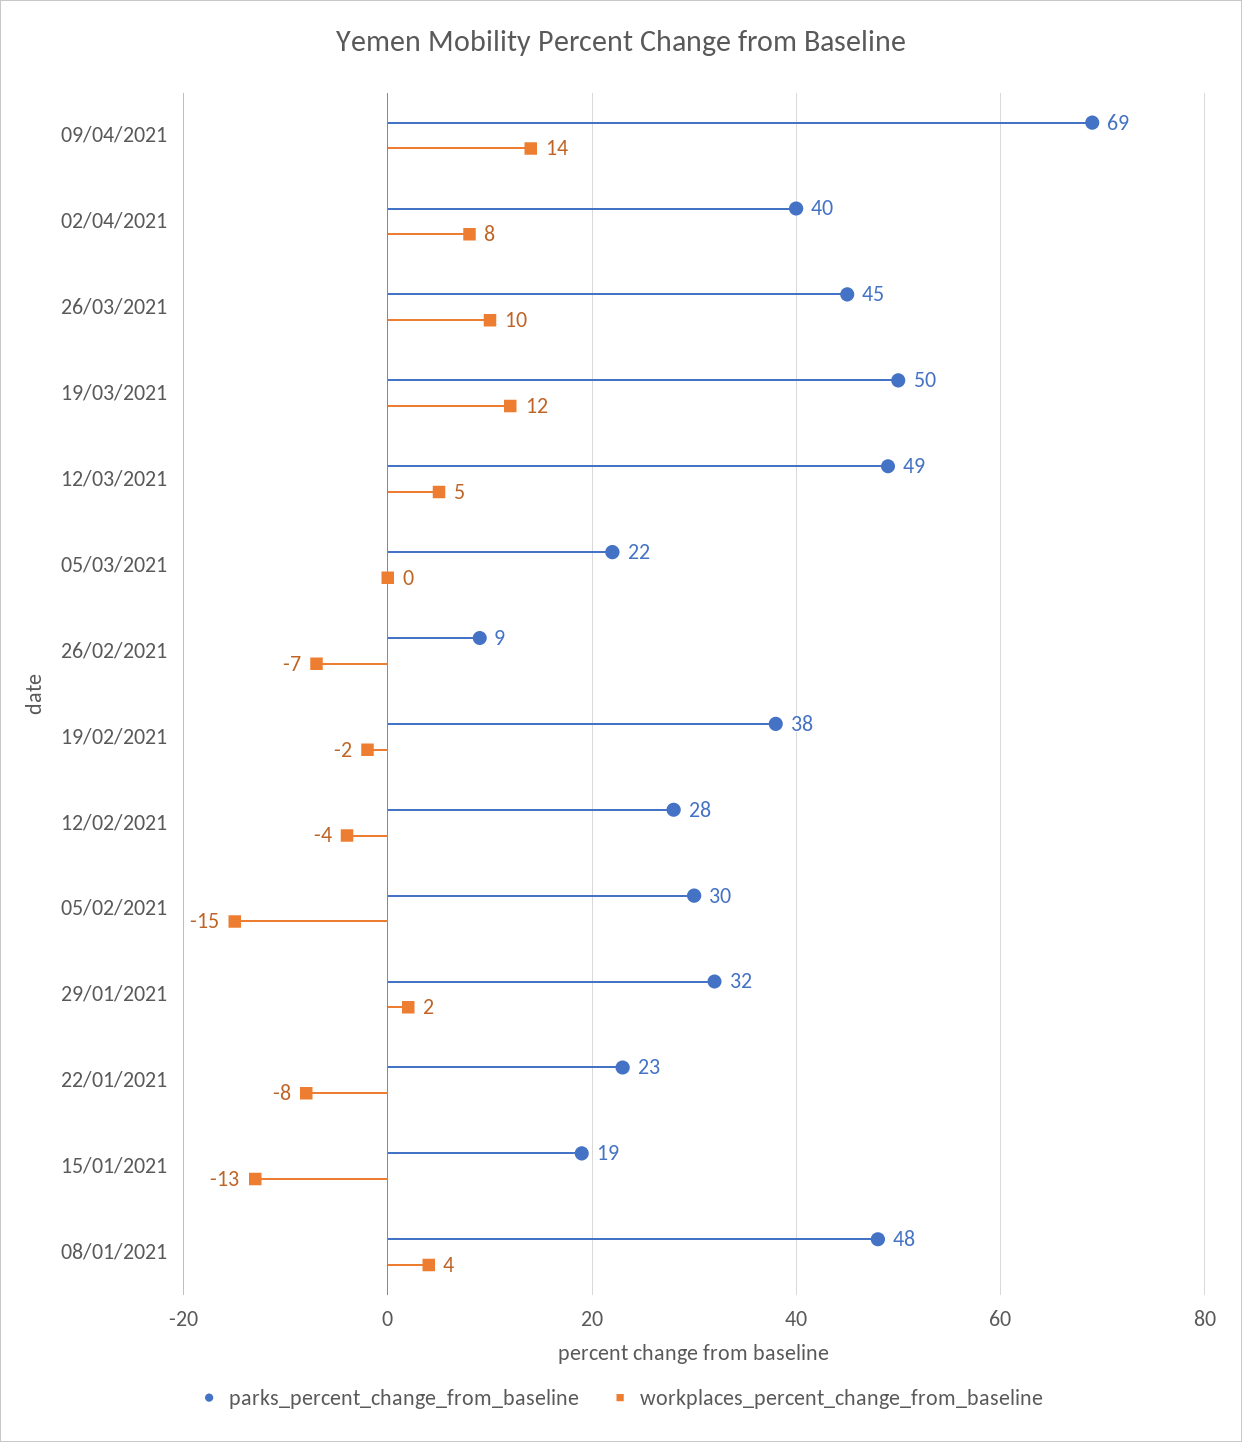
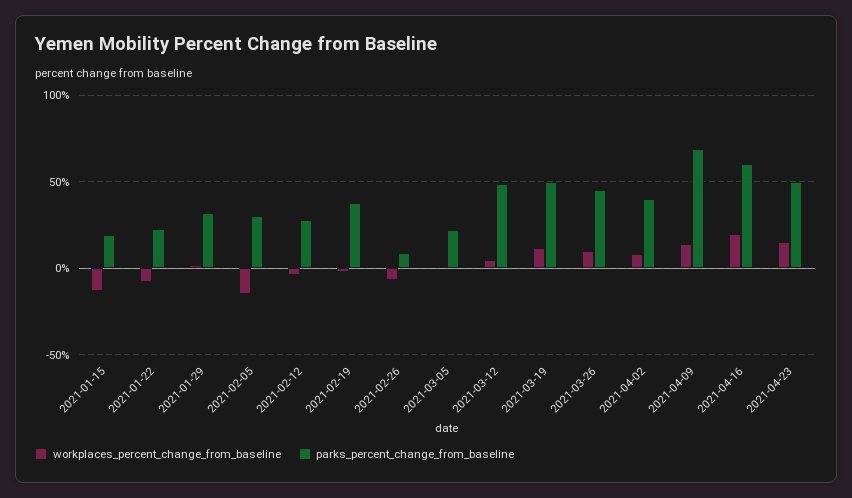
parks_percent_change_from_baseline, 08/01/2021: 48 -> none
workplaces_percent_change_from_baseline, 08/01/2021: 4 -> none
workplaces_percent_change_from_baseline, 2021-04-16: none -> 20
parks_percent_change_from_baseline, 2021-04-16: none -> 60
workplaces_percent_change_from_baseline, 2021-04-23: none -> 15
parks_percent_change_from_baseline, 2021-04-23: none -> 50

